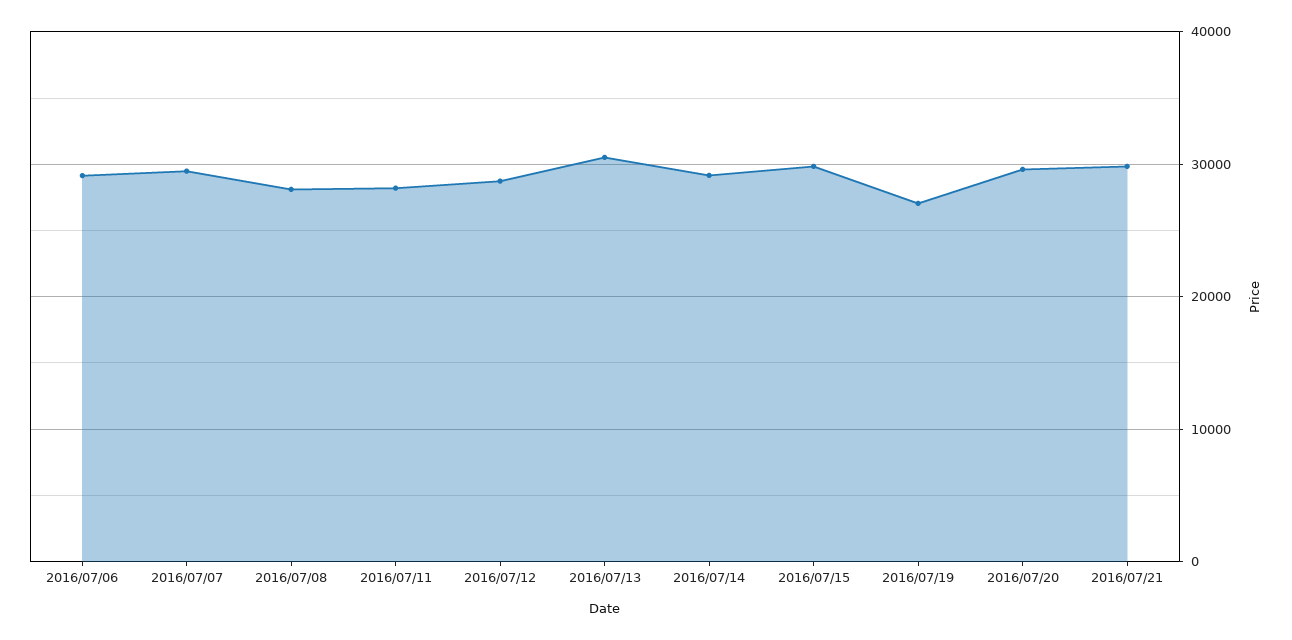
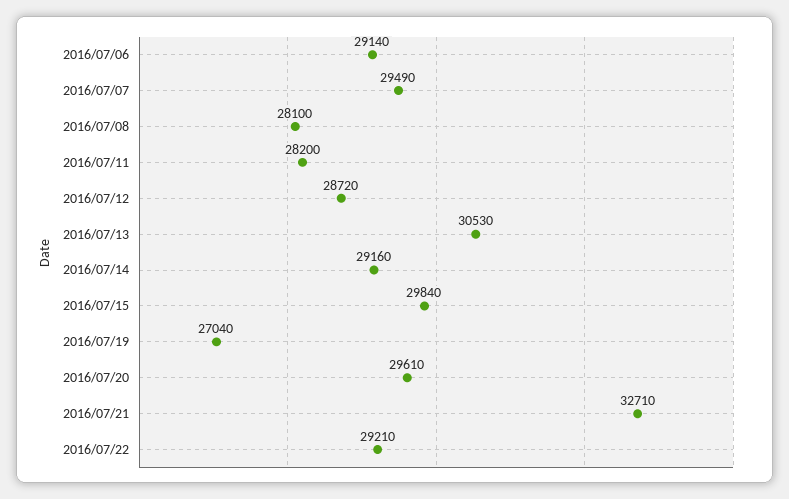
2016/07/21: 30000 -> 32710
2016/07/22: none -> 29210

